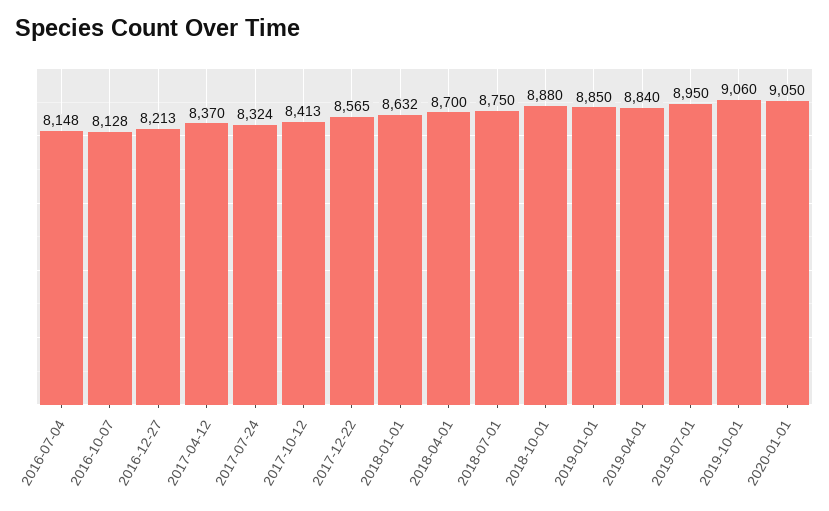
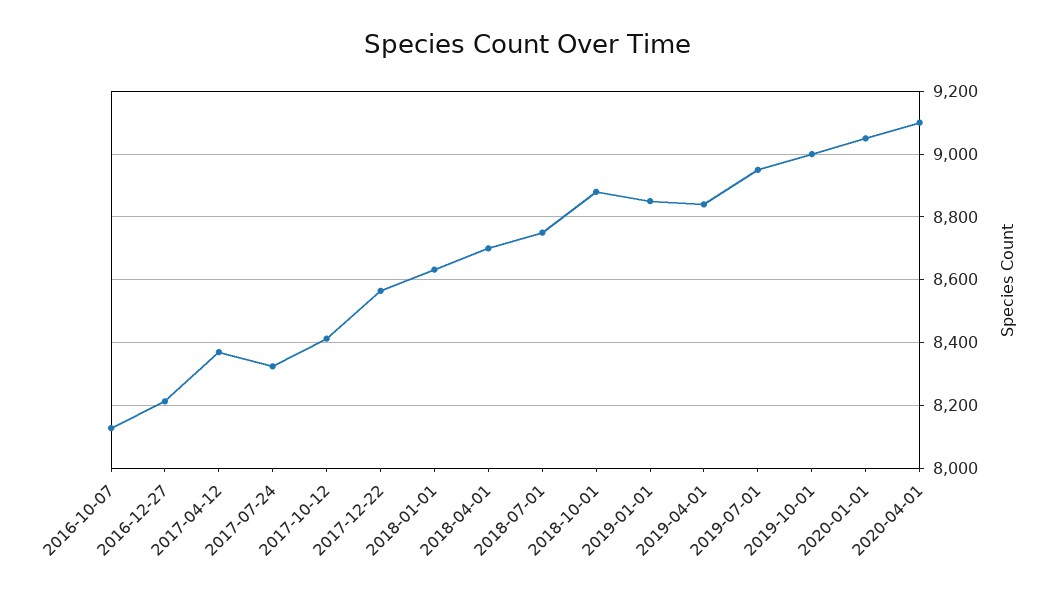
2016-07-04: 8148 -> none
2019-10-01: 9060 -> 9000
2020-04-01: none -> 9100

